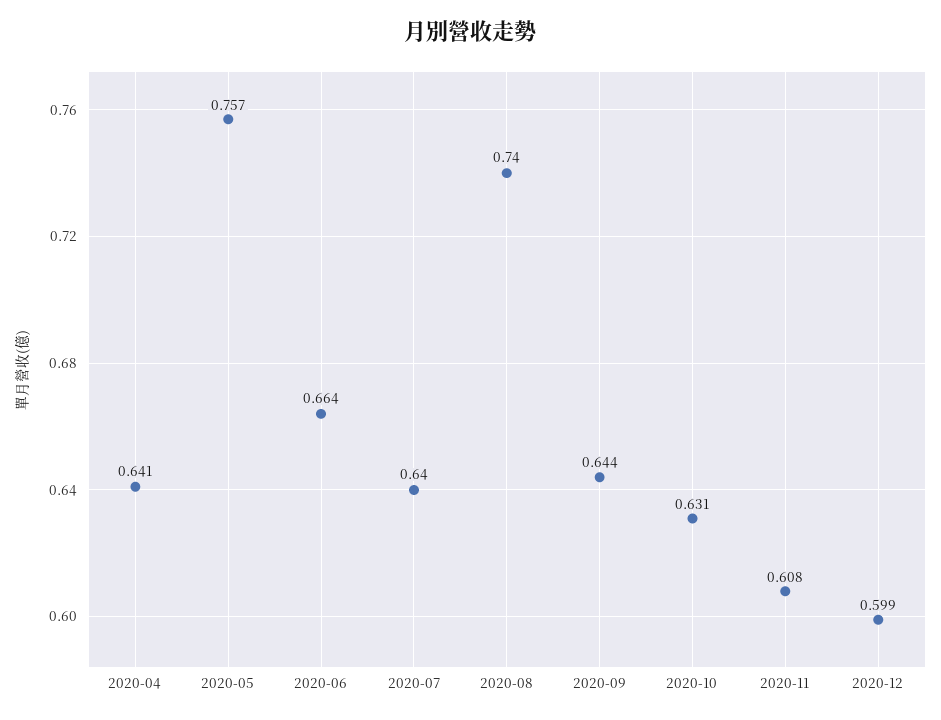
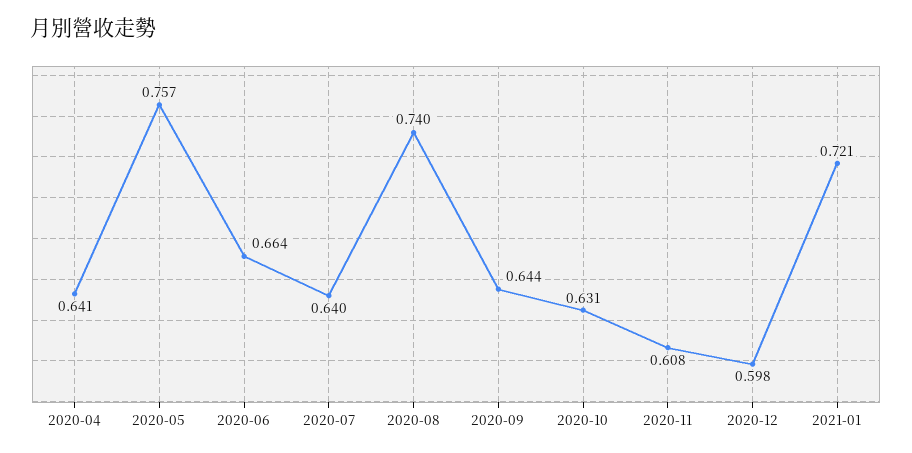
2020-12: 0.599 -> 0.598
2021-01: none -> 0.721

